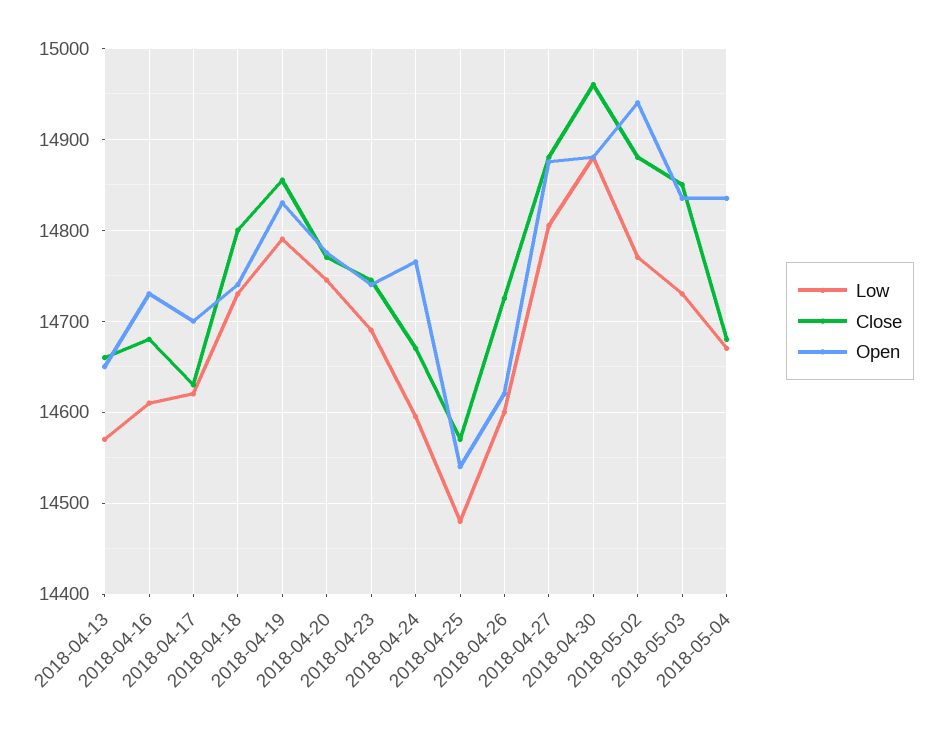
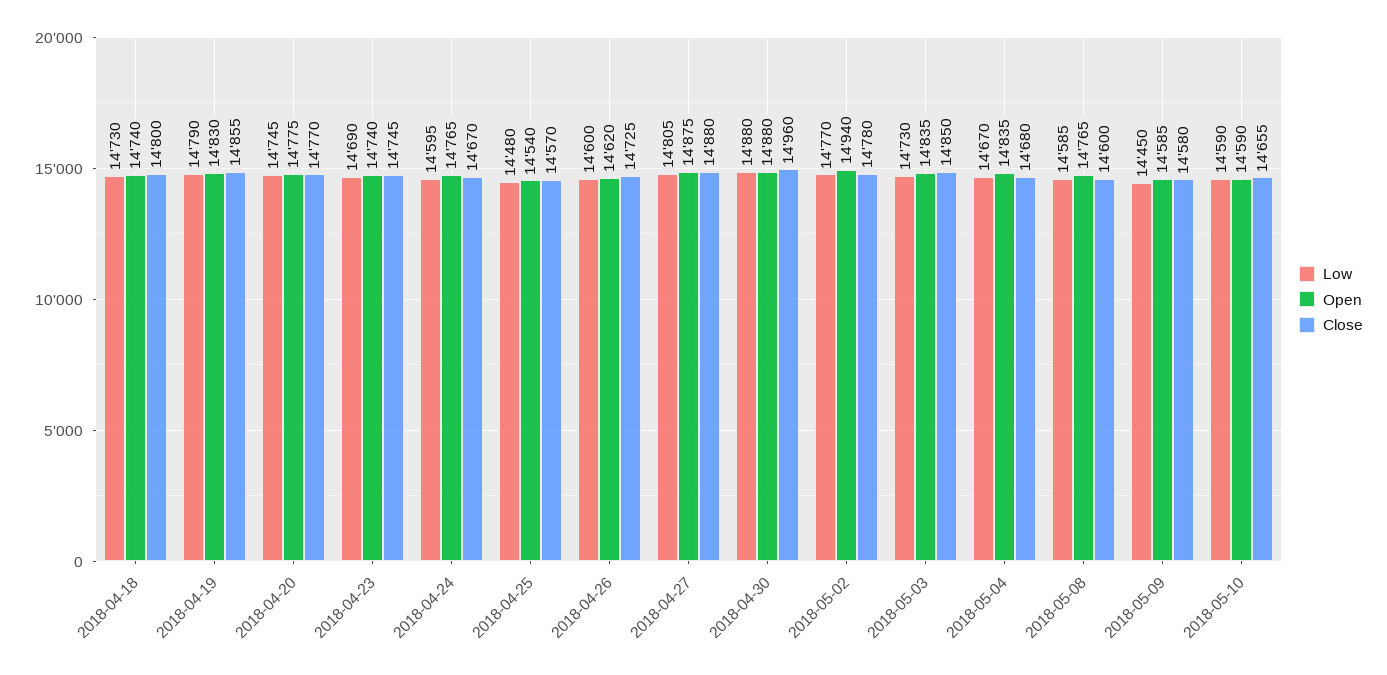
Low, 2018-04-13: 14570 -> none
Close, 2018-04-13: 14660 -> none
Open, 2018-04-13: 14650 -> none
Low, 2018-04-16: 14610 -> none
Close, 2018-04-16: 14680 -> none
Open, 2018-04-16: 14730 -> none
Low, 2018-04-17: 14620 -> none
Close, 2018-04-17: 14630 -> none
Open, 2018-04-17: 14700 -> none
Close, 2018-05-02: 14880 -> 14780
Low, 2018-05-08: none -> 14585
Open, 2018-05-08: none -> 14765
Close, 2018-05-08: none -> 14600
Low, 2018-05-09: none -> 14450
Open, 2018-05-09: none -> 14585
Close, 2018-05-09: none -> 14580
Low, 2018-05-10: none -> 14590
Open, 2018-05-10: none -> 14590
Close, 2018-05-10: none -> 14655

